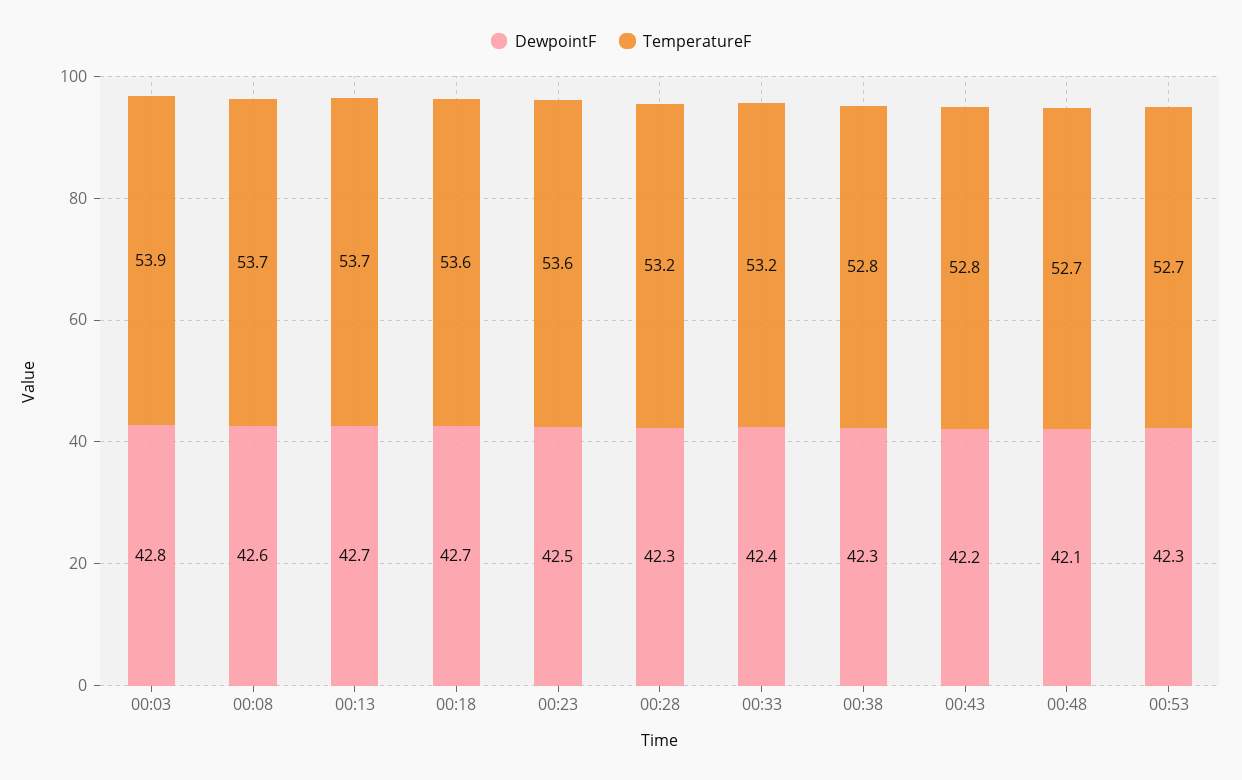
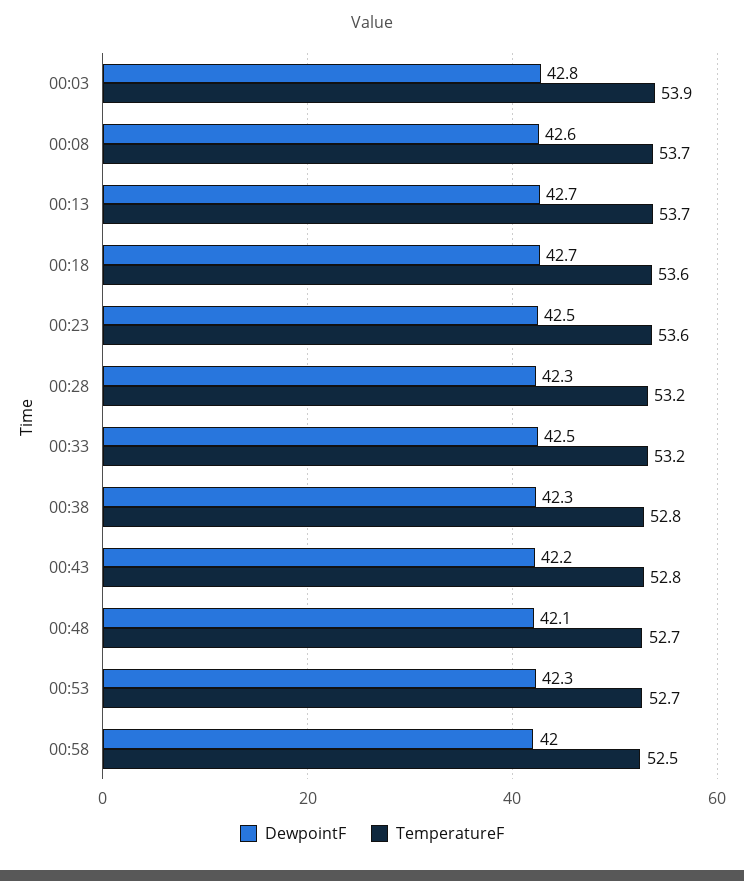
DewpointF, 00:33: 42.4 -> 42.5
DewpointF, 00:58: none -> 42
TemperatureF, 00:58: none -> 52.5

